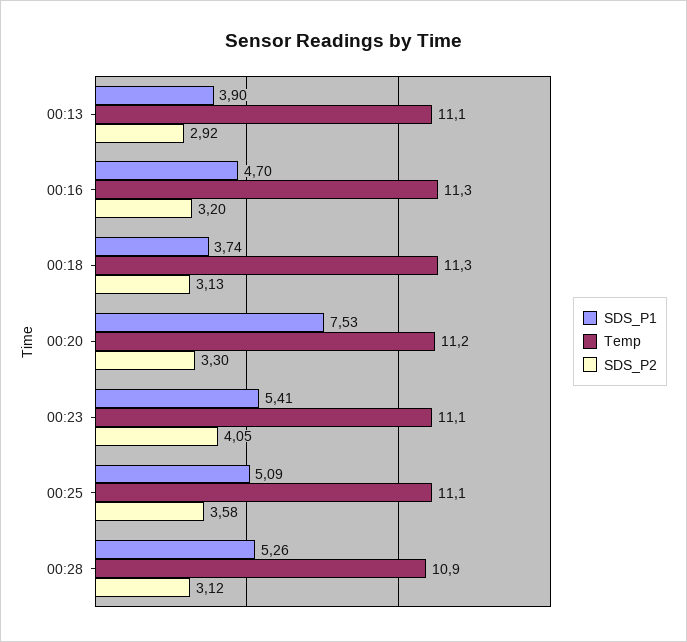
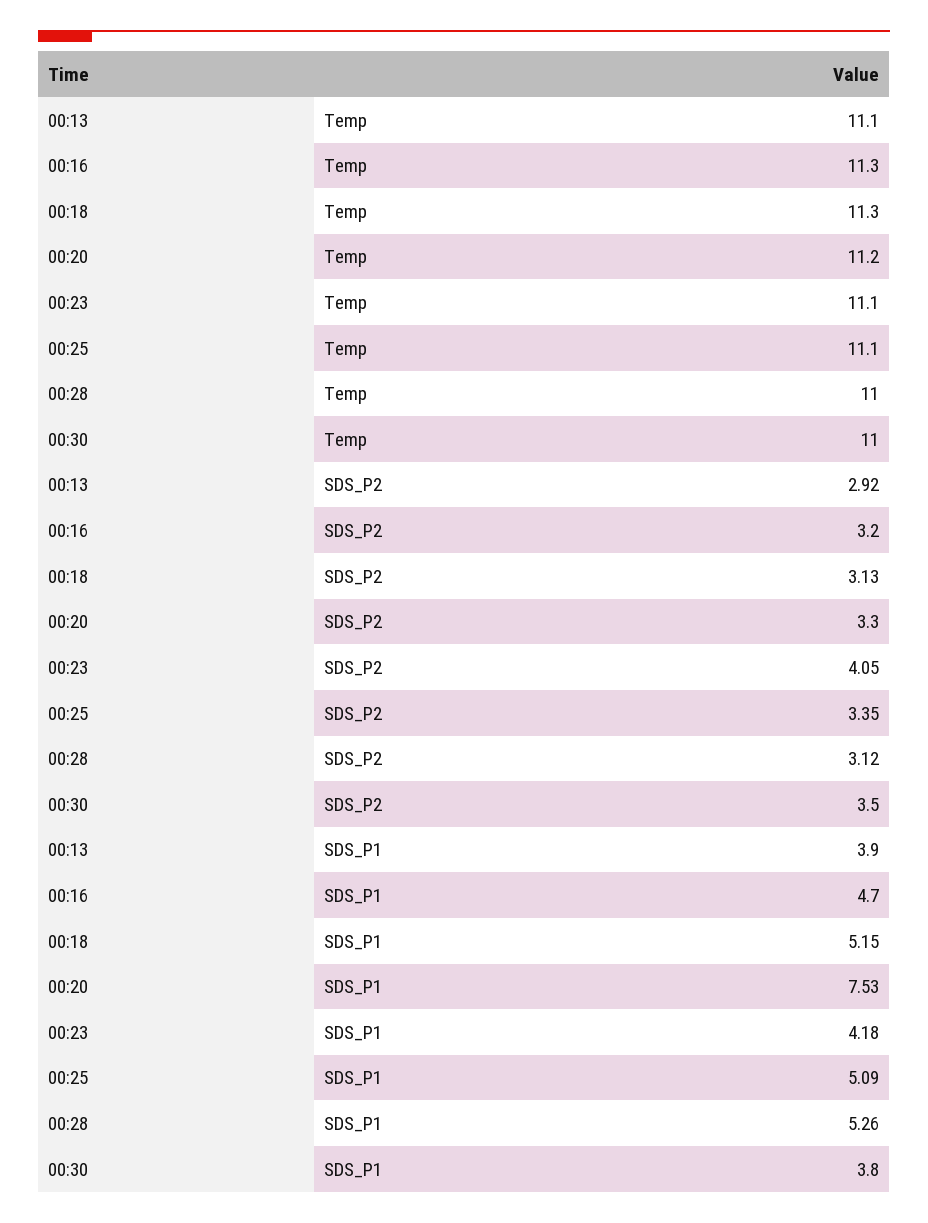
SDS_P1, 00:18: 3.74 -> 5.15
SDS_P1, 00:23: 5.41 -> 4.18
SDS_P2, 00:25: 3.58 -> 3.35
Temp, 00:28: 10.9 -> 11
Temp, 00:30: none -> 11
SDS_P2, 00:30: none -> 3.5
SDS_P1, 00:30: none -> 3.8

